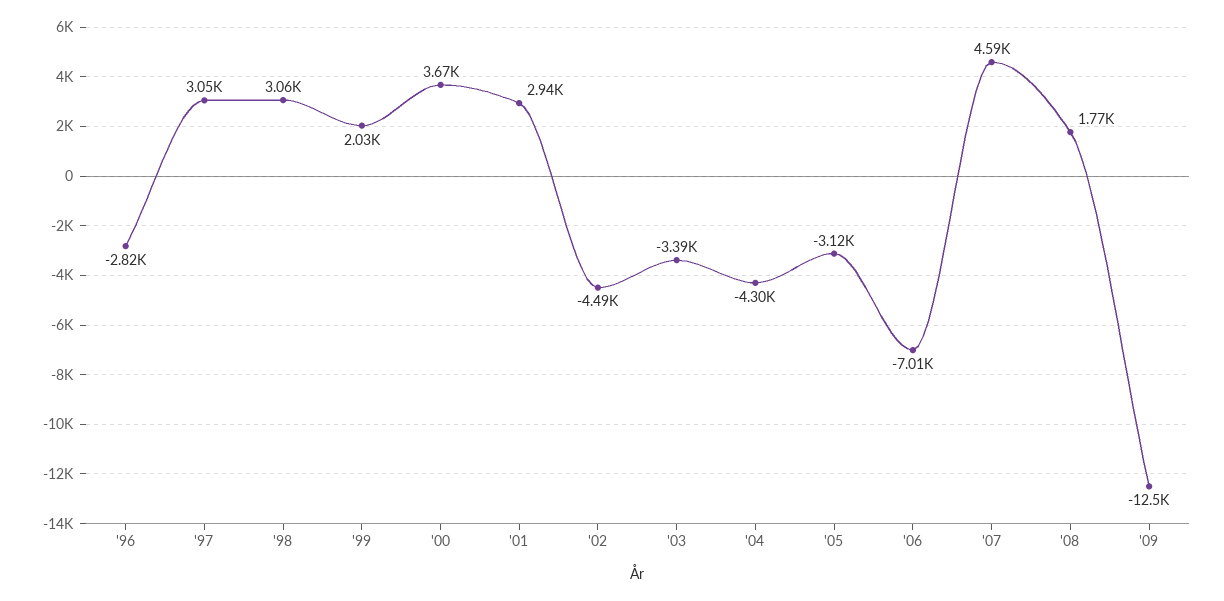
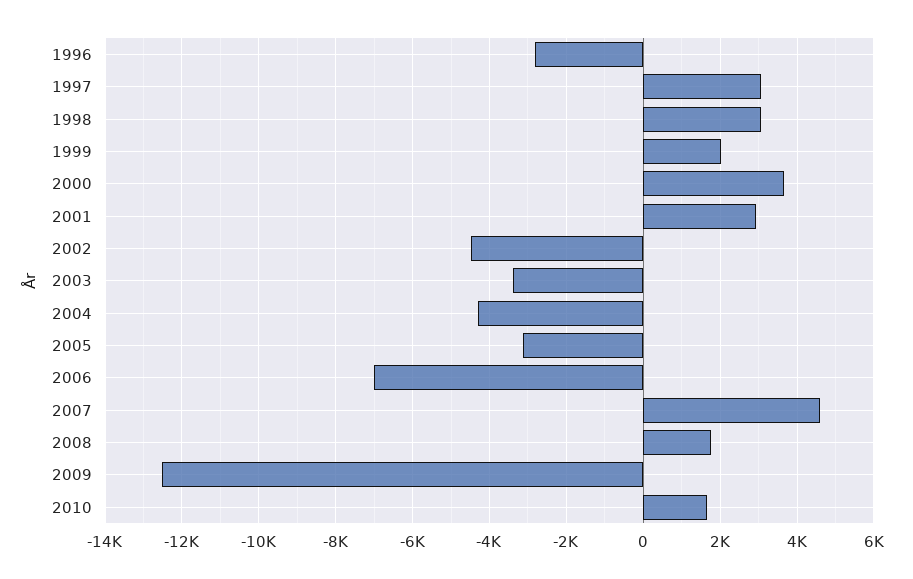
2010: none -> 1600

